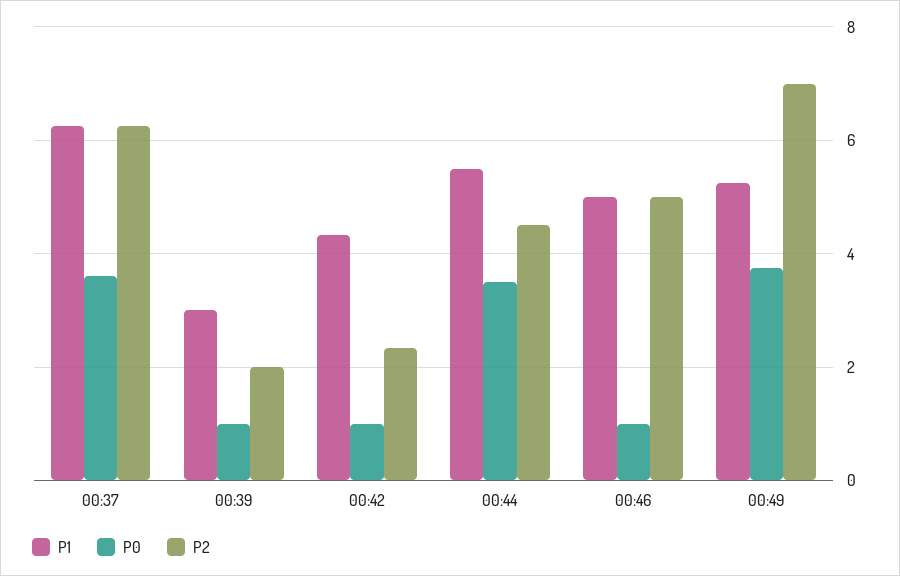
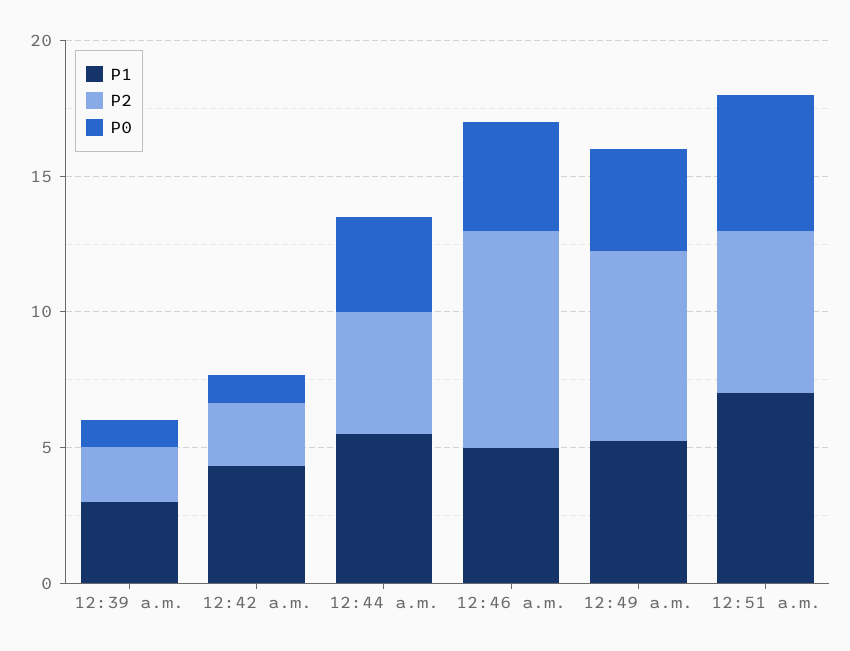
P1, 00:37: 6.2 -> none
P0, 00:37: 3.6 -> none
P2, 00:37: 6.2 -> none
P0, 00:46: 1 -> 4
P2, 00:46: 5 -> 8
P1, 12:51 a.m.: none -> 7
P2, 12:51 a.m.: none -> 6
P0, 12:51 a.m.: none -> 5

